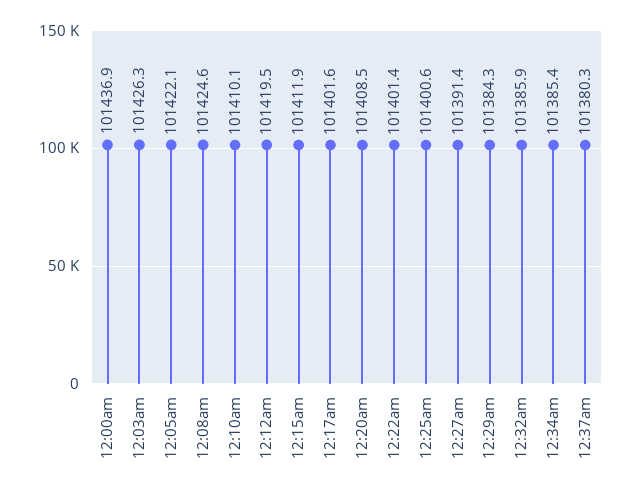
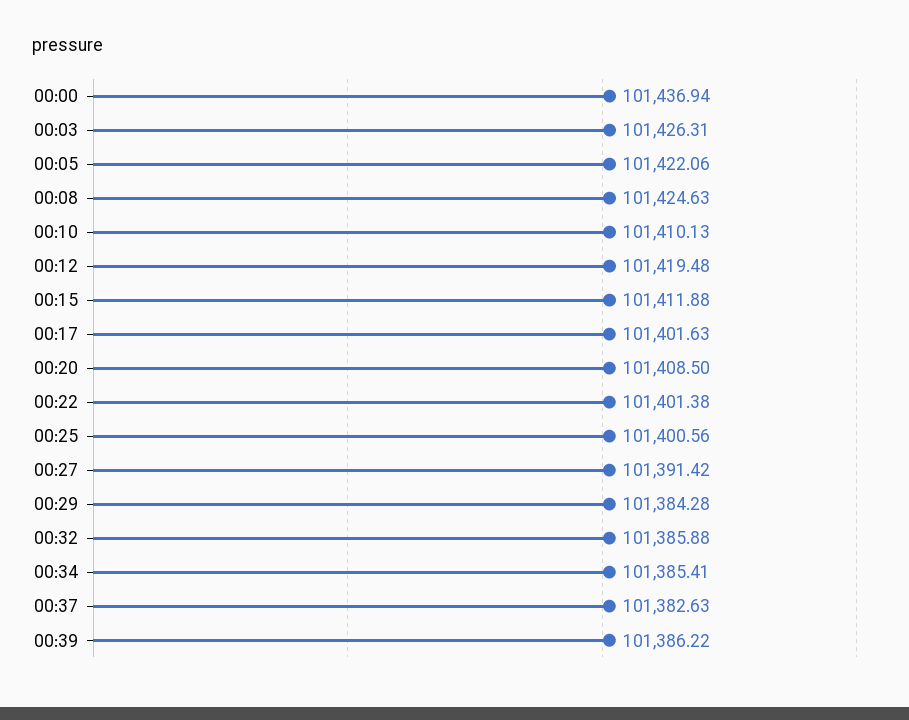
12:37am: 101380.3 -> 101382.63
00:39: none -> 101386.22

